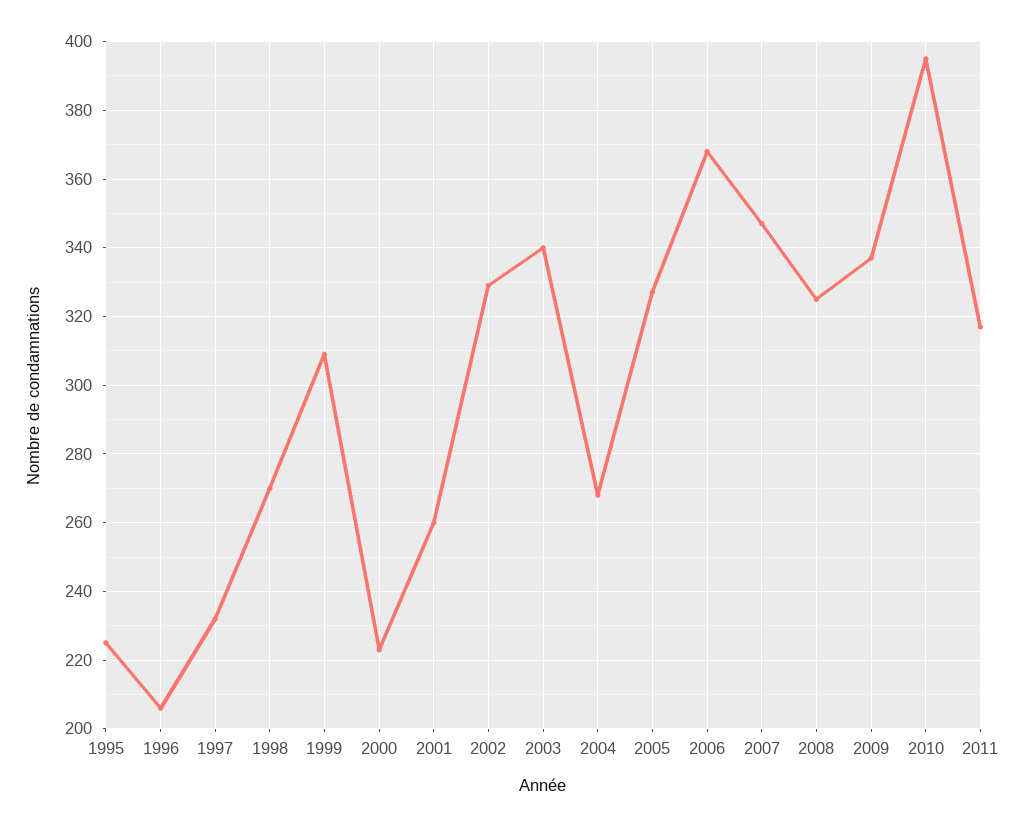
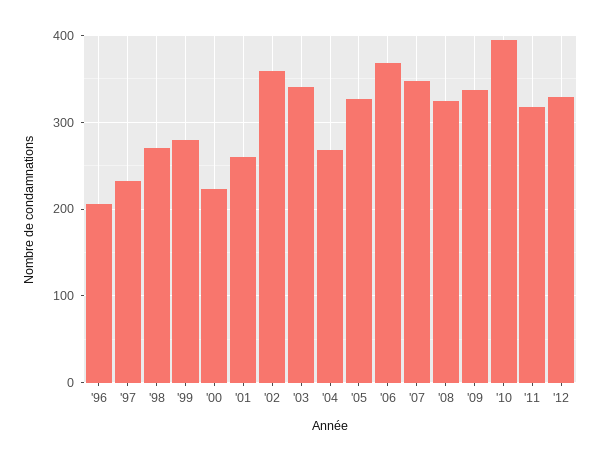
1995: 225 -> none
1999: 310 -> 280
2002: 330 -> 360
'12: none -> 330

